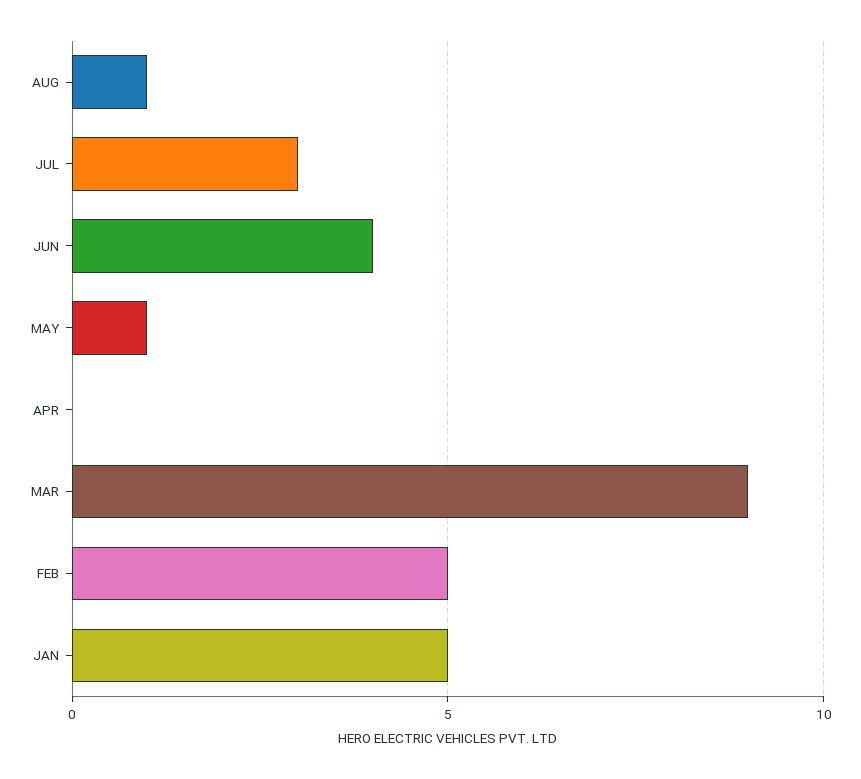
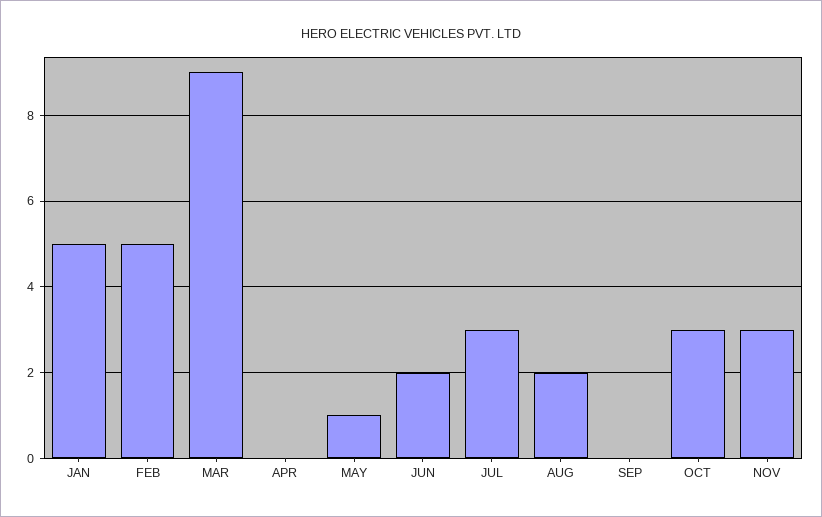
AUG: 1 -> 2
JUN: 4 -> 2
SEP: none -> 0
OCT: none -> 3
NOV: none -> 3

